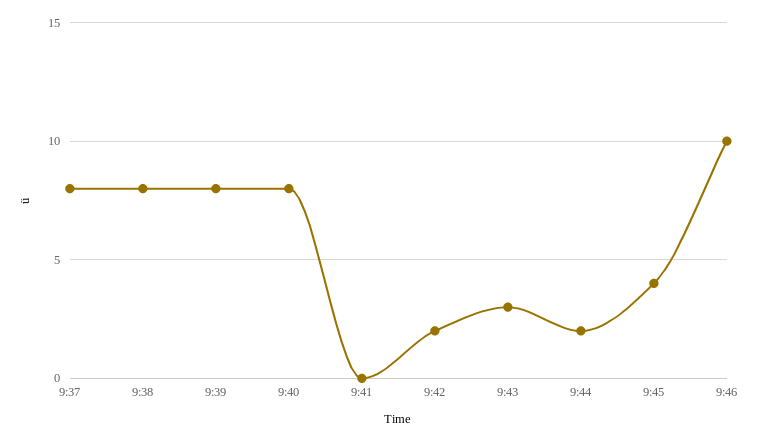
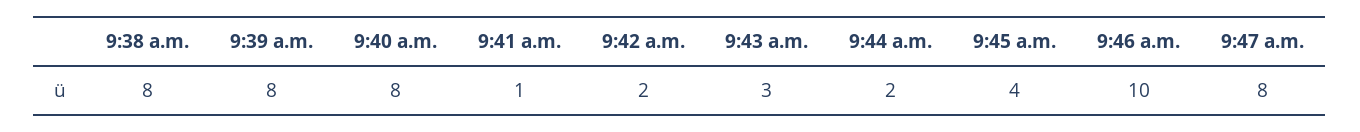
9:37: 8 -> none
9:41: 0 -> 1
9:47 a.m.: none -> 8

